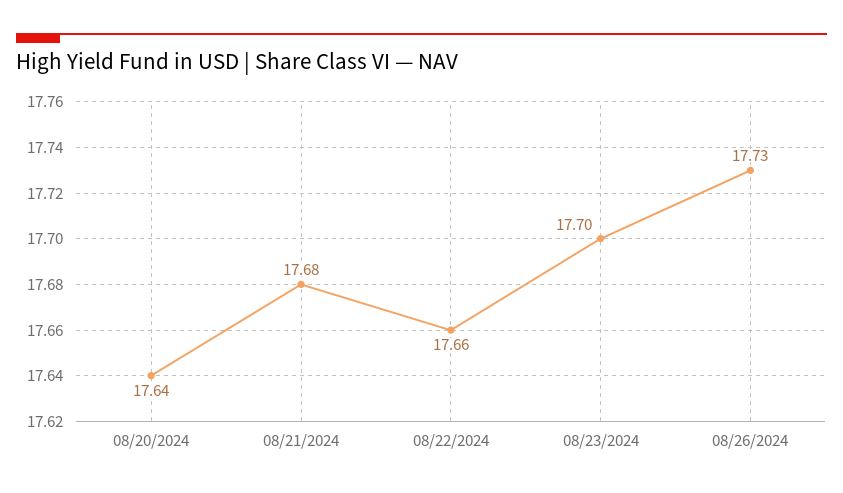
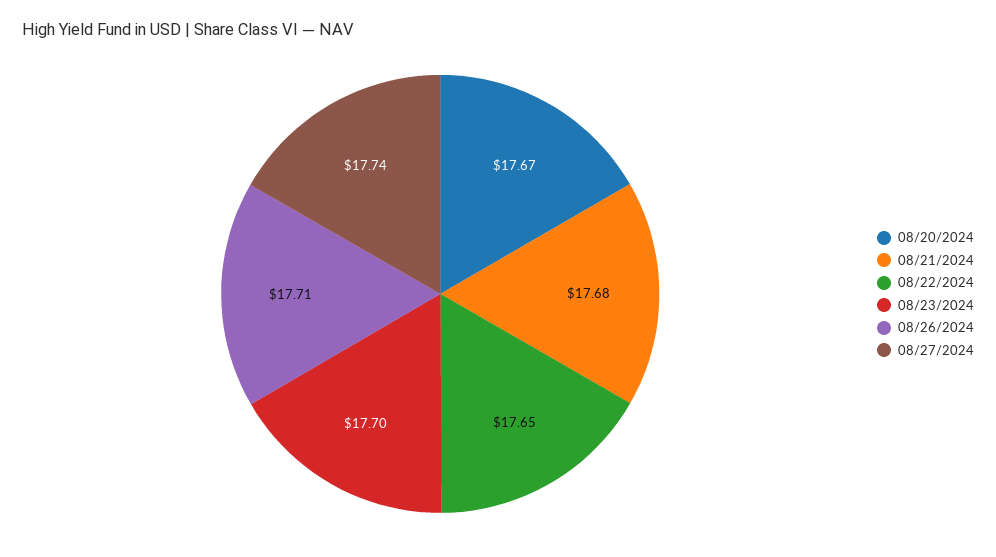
08/20/2024: 17.64 -> 17.67
08/22/2024: 17.66 -> 17.65
08/26/2024: 17.73 -> 17.71
08/27/2024: none -> 17.74

